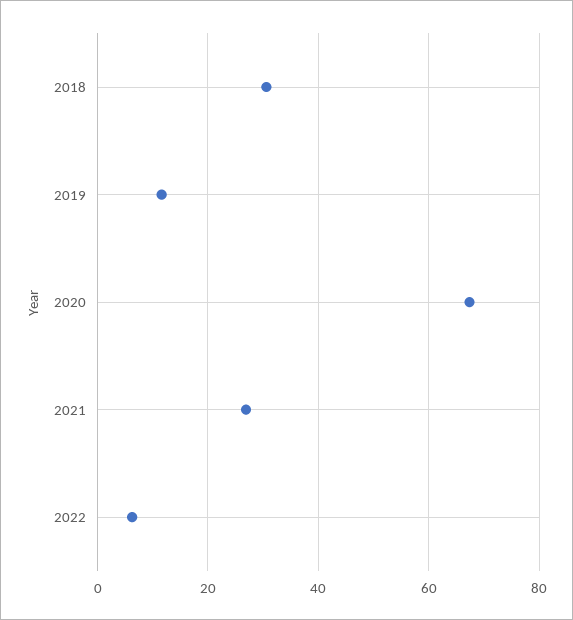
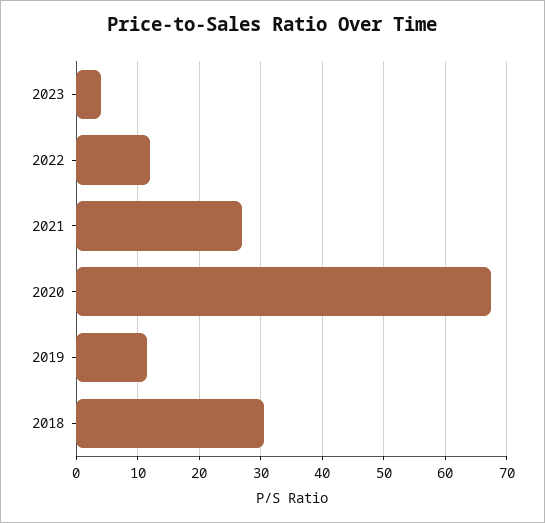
2022: 6 -> 12
2023: none -> 4

